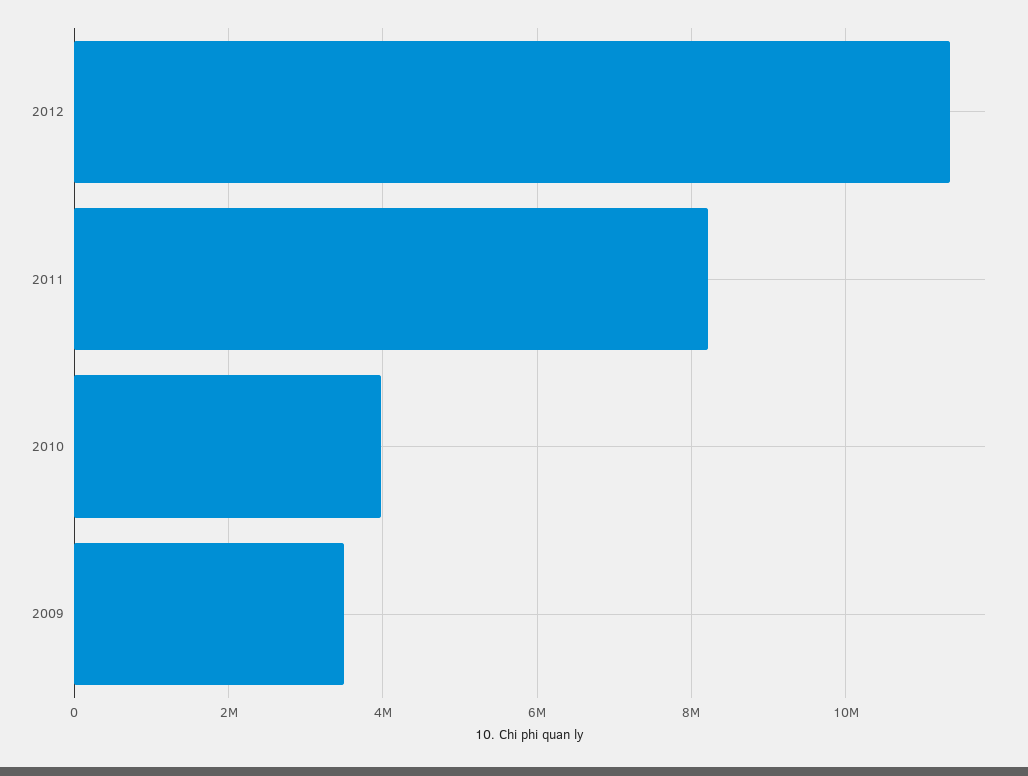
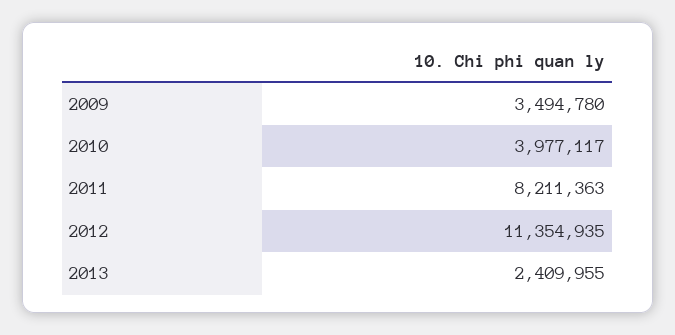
2013: none -> 2409955

